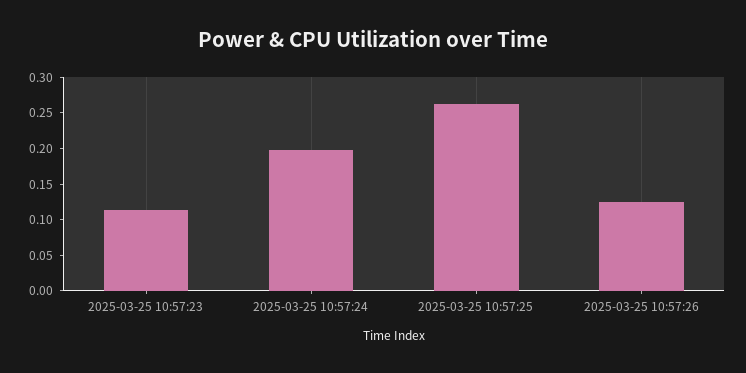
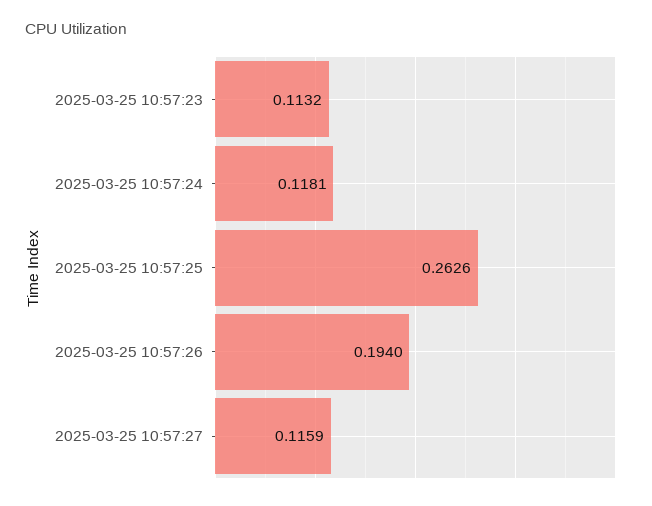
2025-03-25 10:57:24: 0.2 -> 0.1181
2025-03-25 10:57:26: 0.125 -> 0.194
2025-03-25 10:57:27: none -> 0.1159

